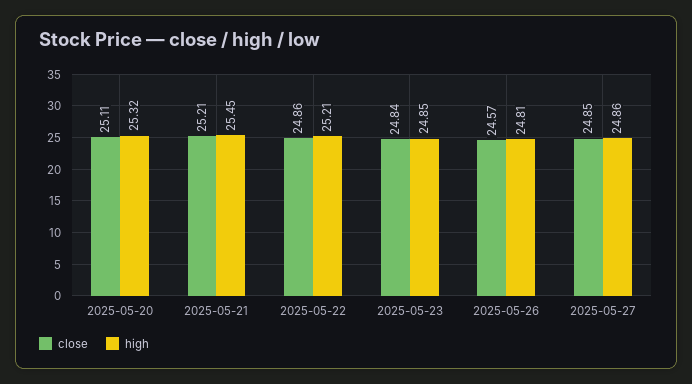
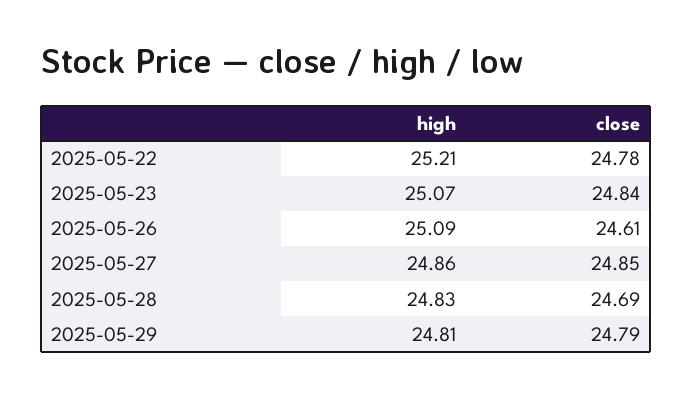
close, 2025-05-20: 25.11 -> none
high, 2025-05-20: 25.32 -> none
close, 2025-05-21: 25.21 -> none
high, 2025-05-21: 25.45 -> none
close, 2025-05-22: 24.86 -> 24.78
high, 2025-05-23: 24.85 -> 25.07
close, 2025-05-26: 24.57 -> 24.61
high, 2025-05-26: 24.81 -> 25.09
high, 2025-05-28: none -> 24.83
close, 2025-05-28: none -> 24.69
high, 2025-05-29: none -> 24.81
close, 2025-05-29: none -> 24.79

